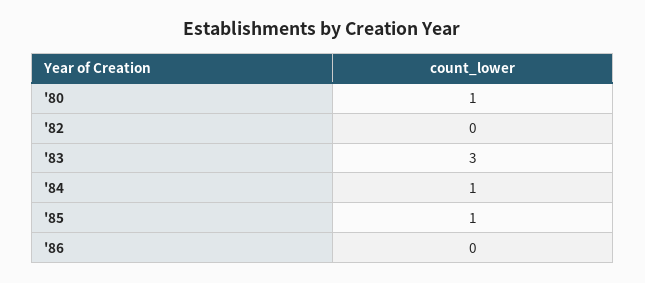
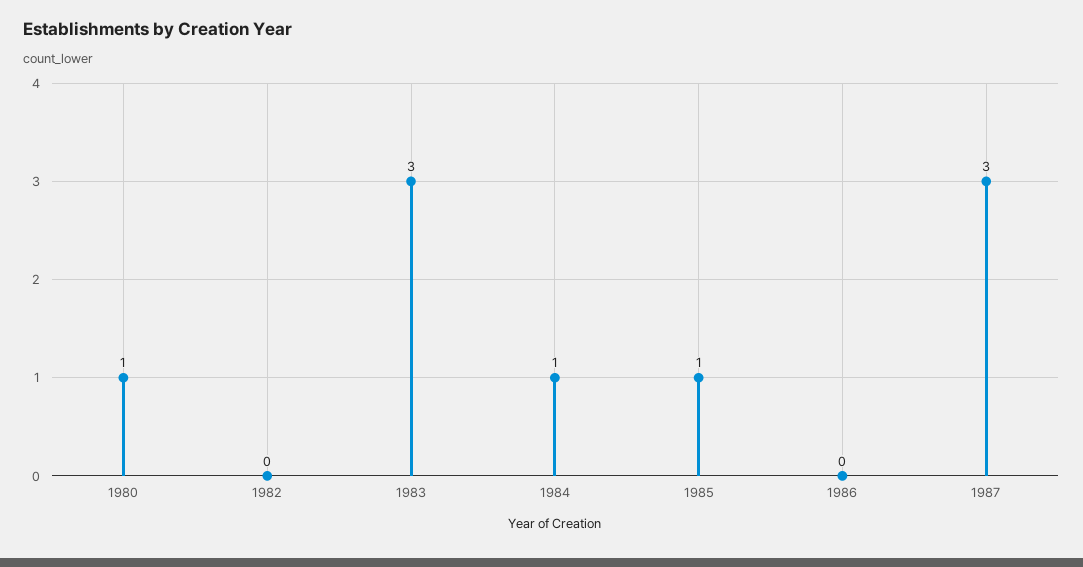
1987: none -> 3

